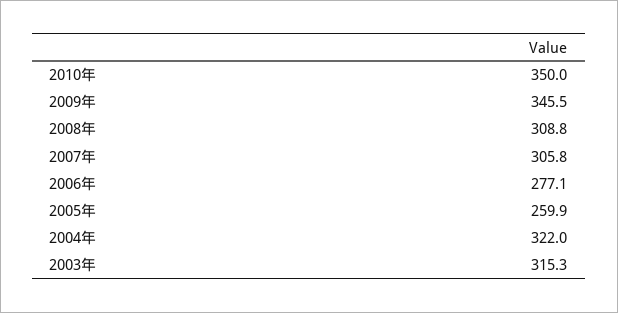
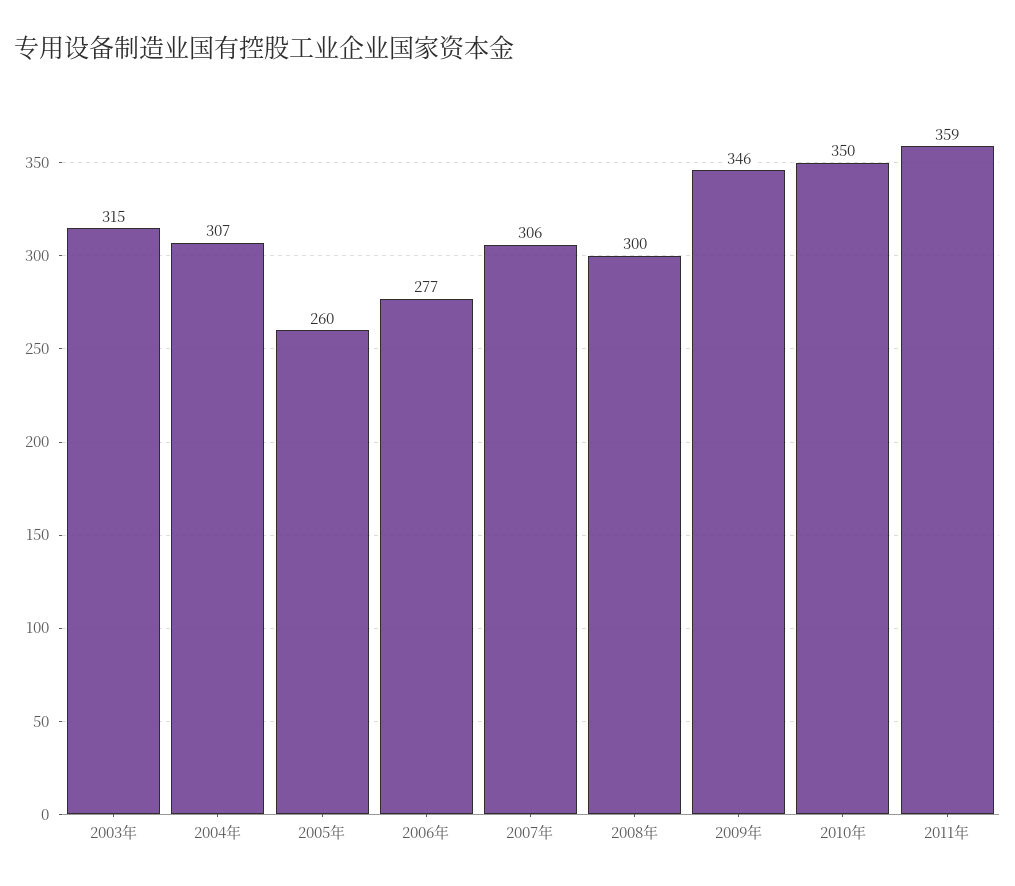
2008年: 308.8 -> 300
2004年: 322 -> 307
2011年: none -> 359

